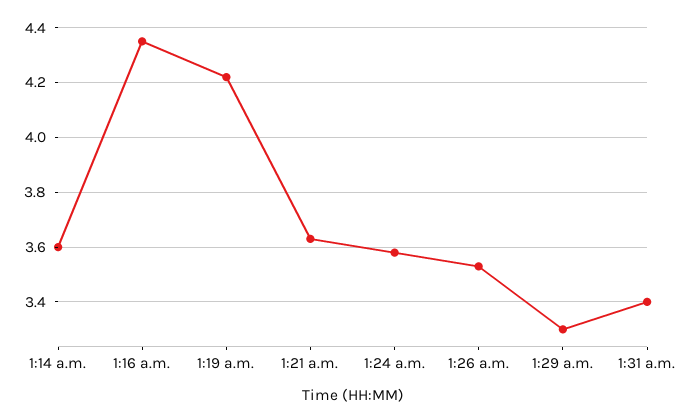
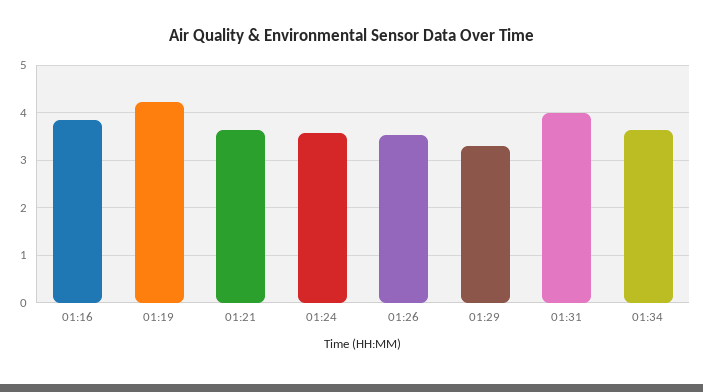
1:14 a.m.: 3.6 -> none
1:16 a.m.: 4.35 -> 3.8
1:31 a.m.: 3.4 -> 4
01:34: none -> 3.6

